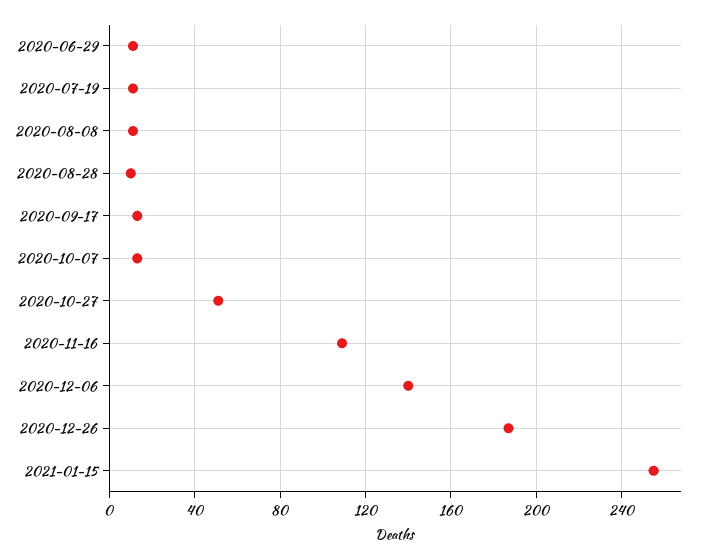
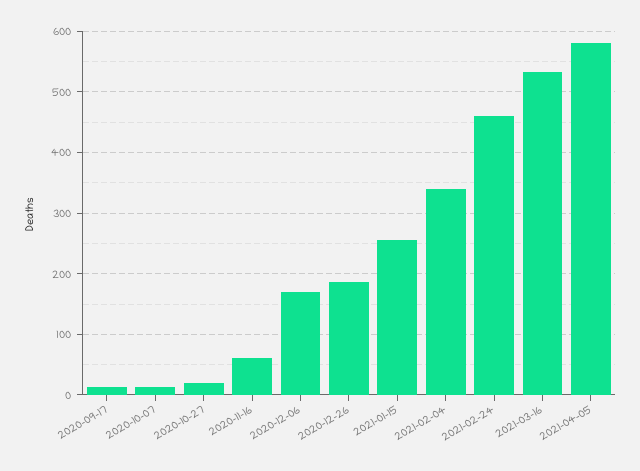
2020-06-29: 10 -> none
2020-07-19: 10 -> none
2020-08-08: 10 -> none
2020-08-28: 10 -> none
2020-10-27: 50 -> 20
2020-11-16: 110 -> 60
2020-12-06: 140 -> 170
2021-02-04: none -> 340
2021-02-24: none -> 460
2021-03-16: none -> 530
2021-04-05: none -> 580

